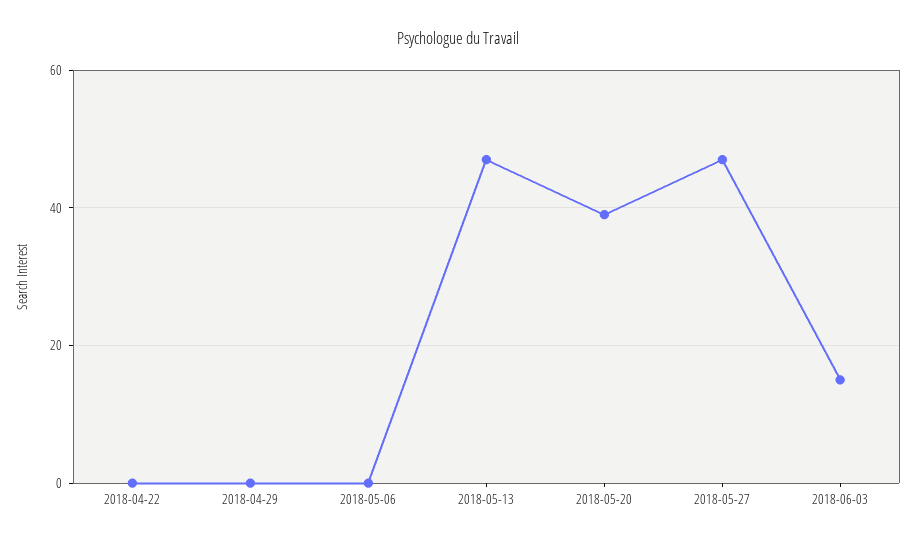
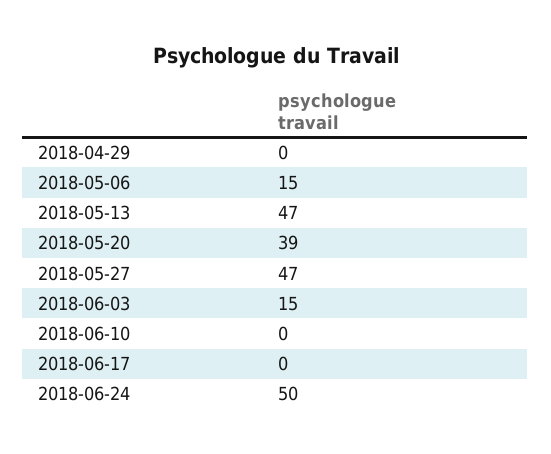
2018-04-22: 0 -> none
2018-05-06: 0 -> 15
2018-06-10: none -> 0
2018-06-17: none -> 0
2018-06-24: none -> 50

